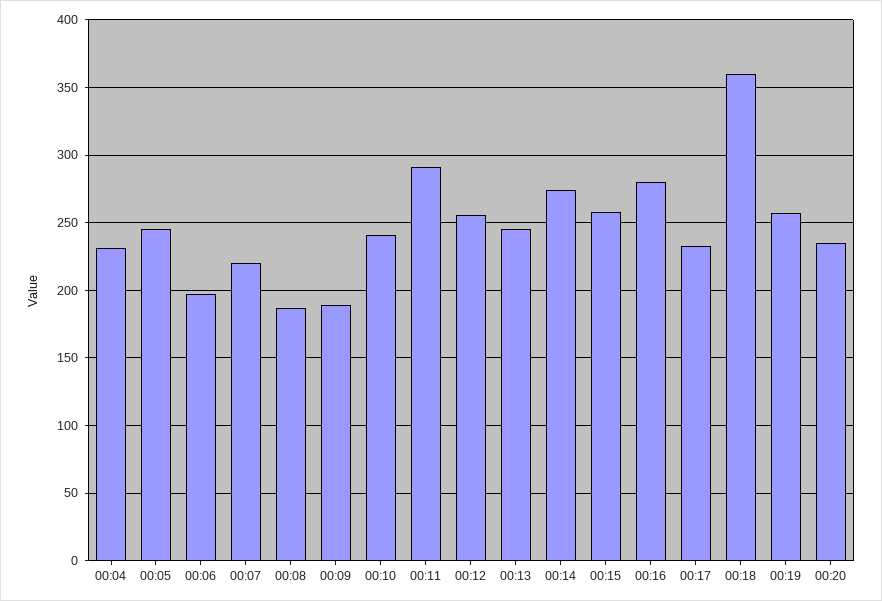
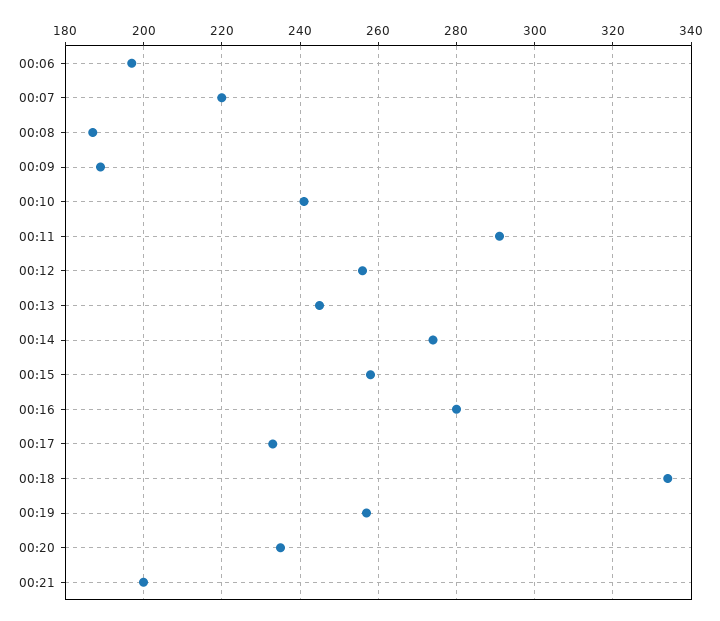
00:04: 230 -> none
00:05: 245 -> none
00:18: 360 -> 335
00:21: none -> 200

